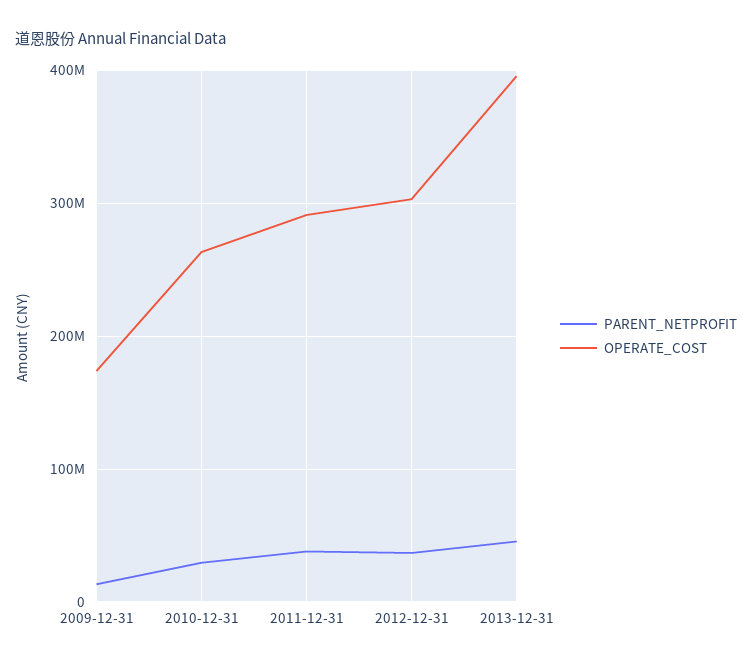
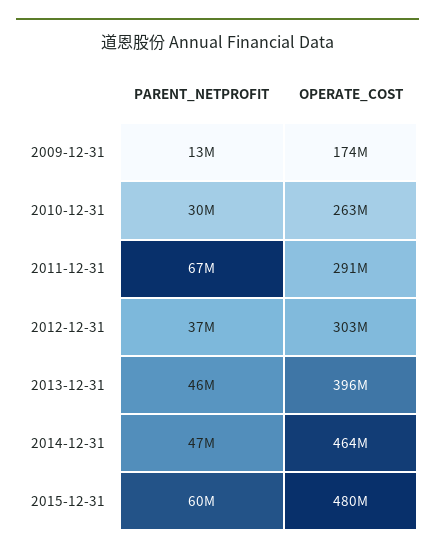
PARENT_NETPROFIT, 2011-12-31: 40000000 -> 67000000
PARENT_NETPROFIT, 2014-12-31: none -> 47000000
OPERATE_COST, 2014-12-31: none -> 464000000
PARENT_NETPROFIT, 2015-12-31: none -> 60000000
OPERATE_COST, 2015-12-31: none -> 480000000

